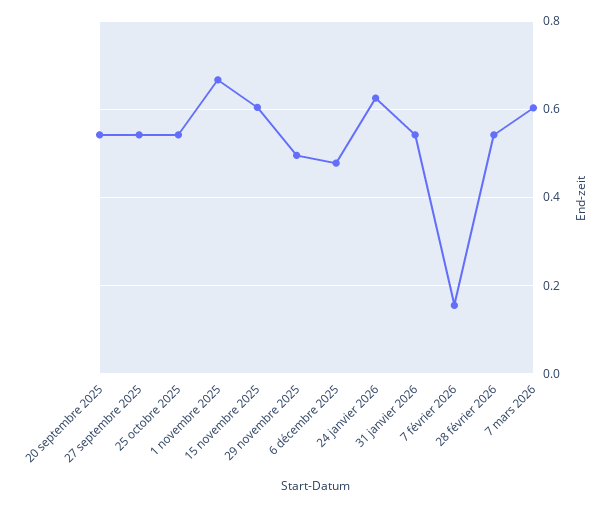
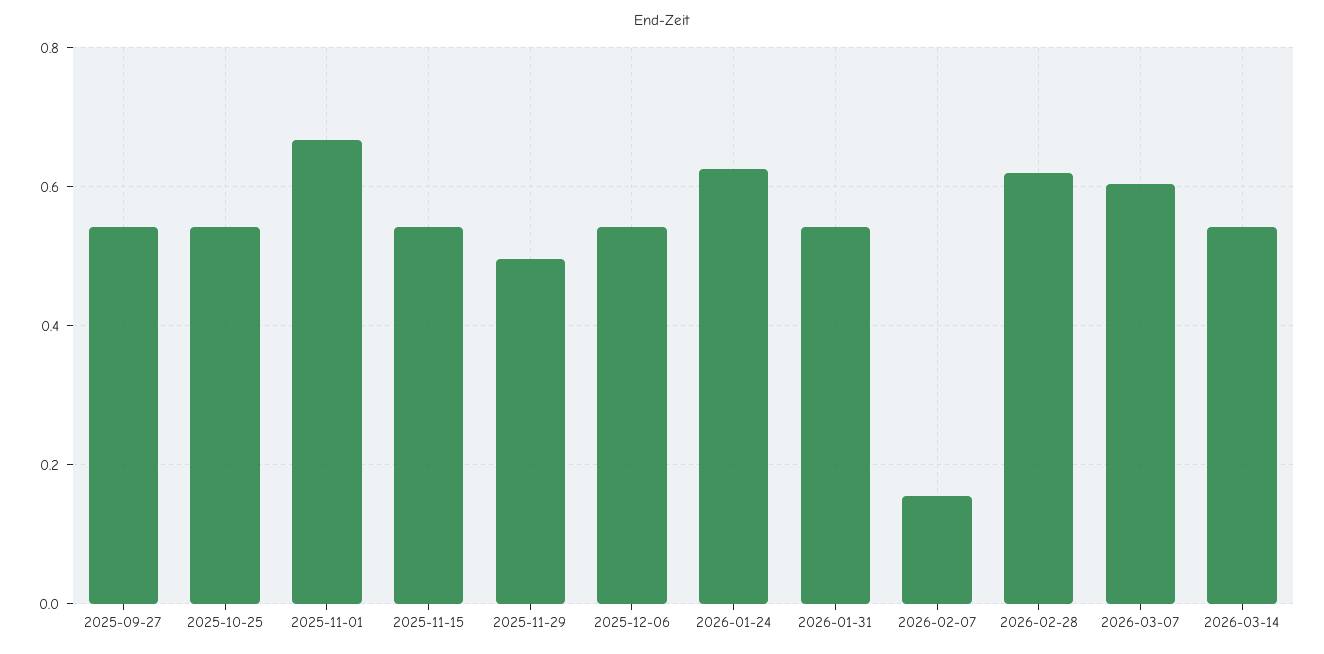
20 septembre 2025: 0.54 -> none
15 novembre 2025: 0.6 -> 0.54
6 décembre 2025: 0.48 -> 0.54
28 février 2026: 0.54 -> 0.62
2026-03-14: none -> 0.54

